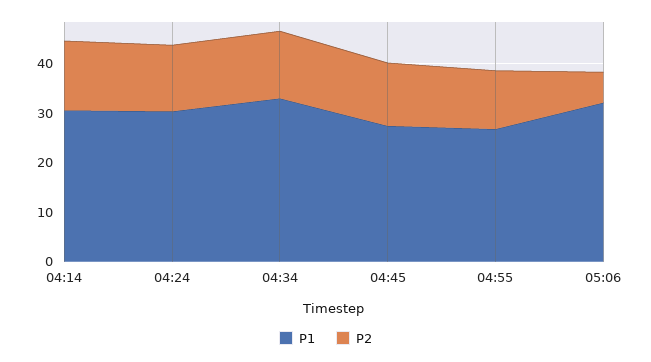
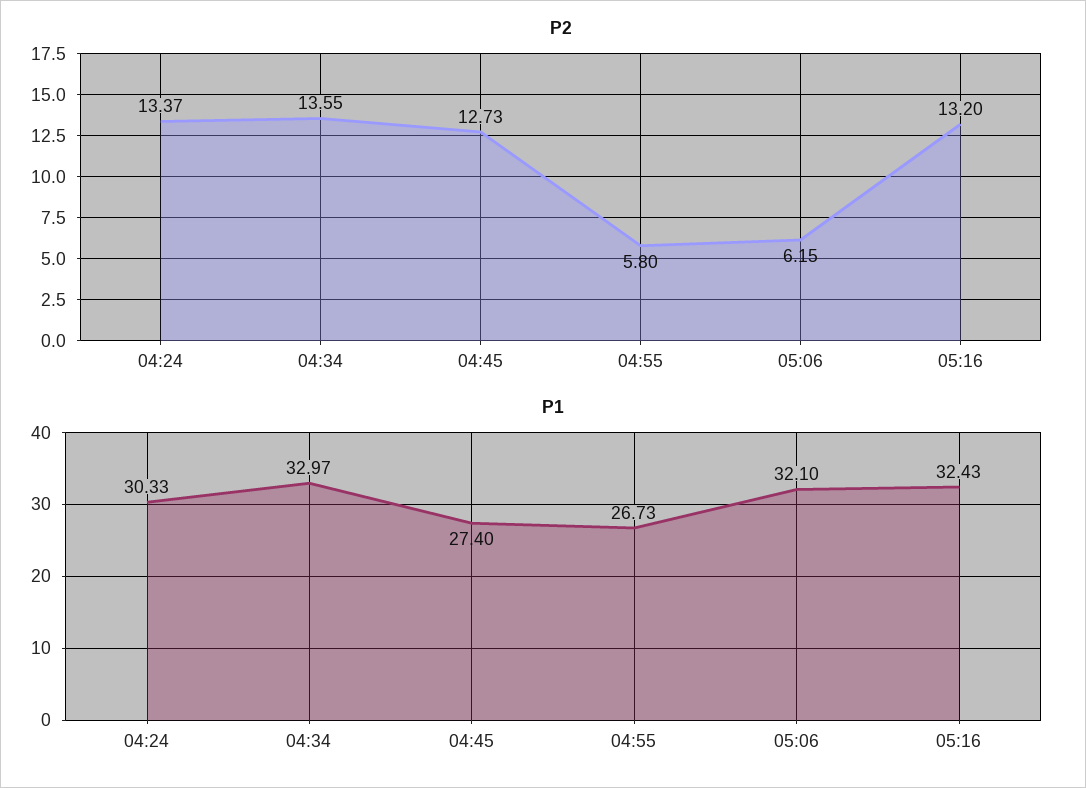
P1, 04:14: 30 -> none
P2, 04:14: 14 -> none
P2, 04:55: 12 -> 5.8
P2, 05:16: none -> 13.2
P1, 05:16: none -> 32.43

